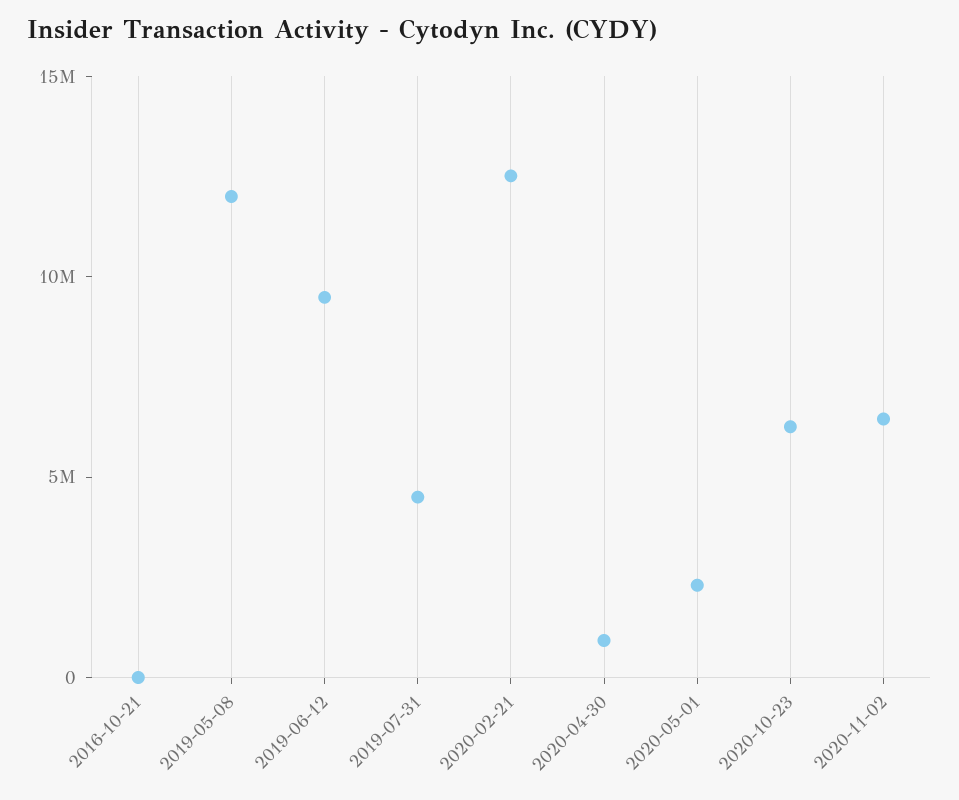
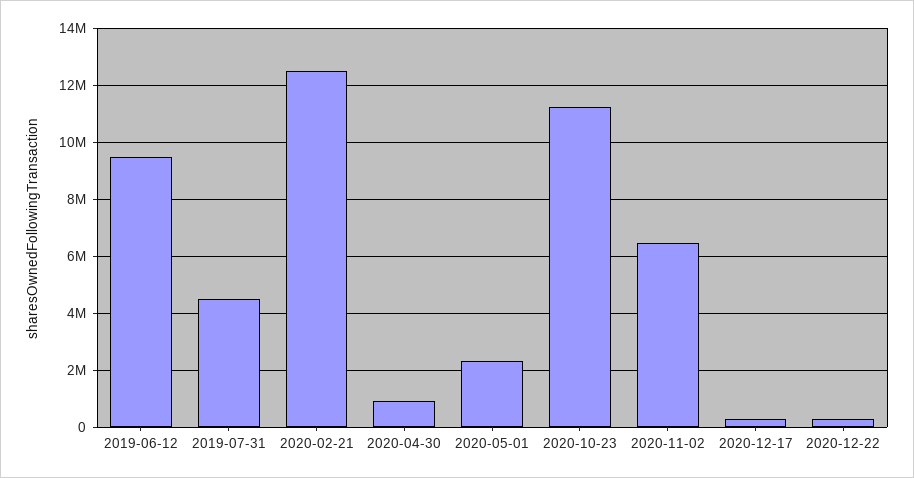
2016-10-21: 0 -> none
2019-05-08: 12000000 -> none
2020-10-23: 6000000 -> 11250000
2020-12-17: none -> 250000
2020-12-22: none -> 250000

